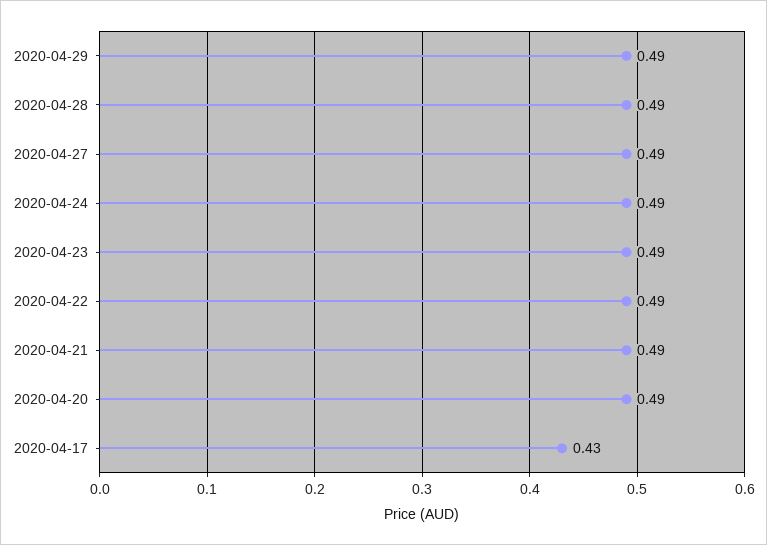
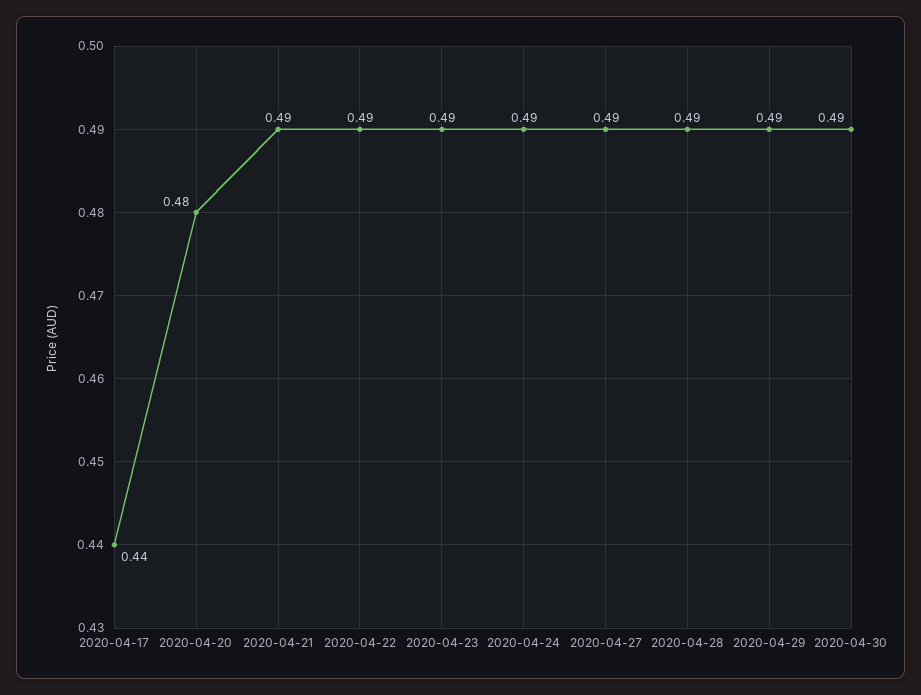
2020-04-20: 0.49 -> 0.48
2020-04-17: 0.43 -> 0.44
2020-04-30: none -> 0.49

